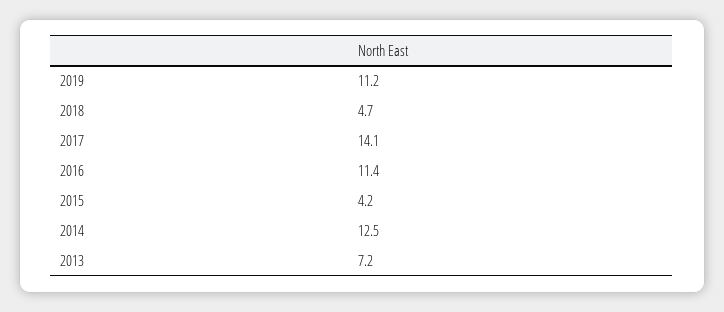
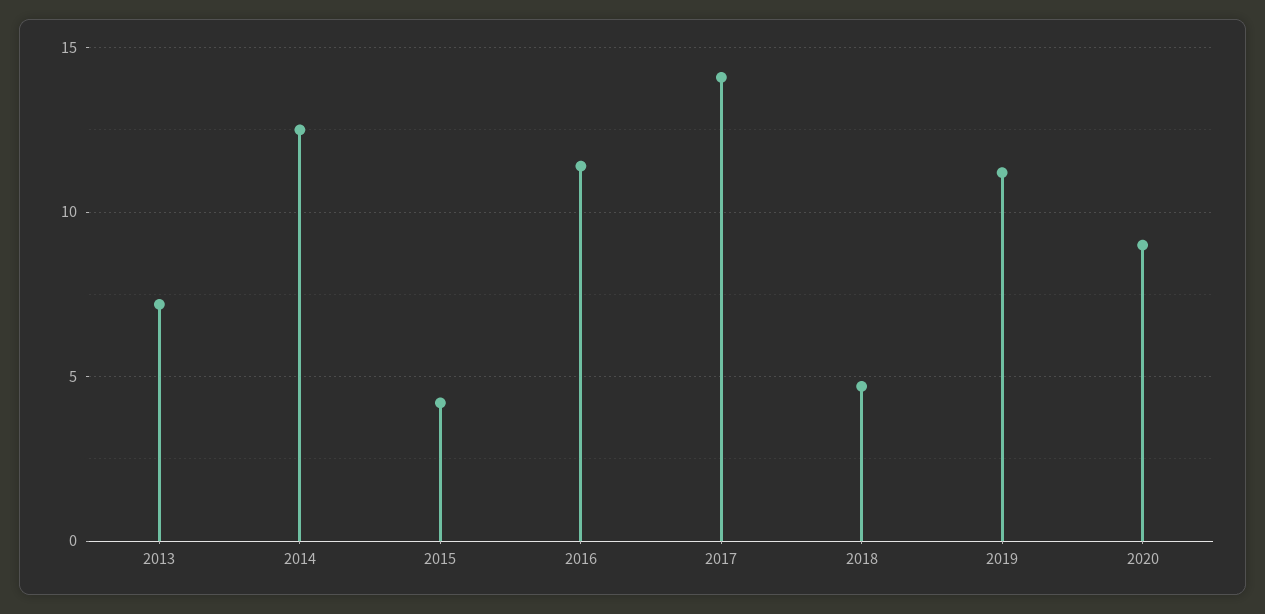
2020: none -> 9

